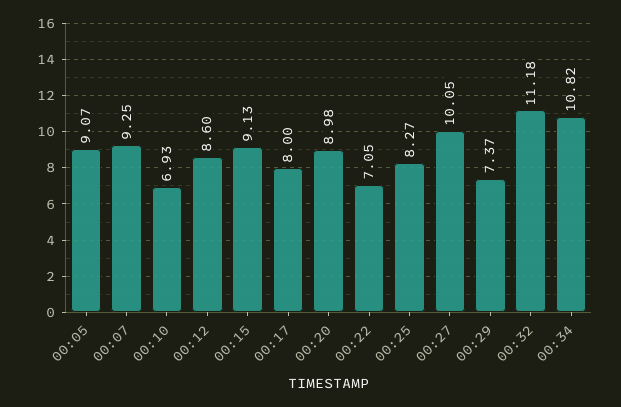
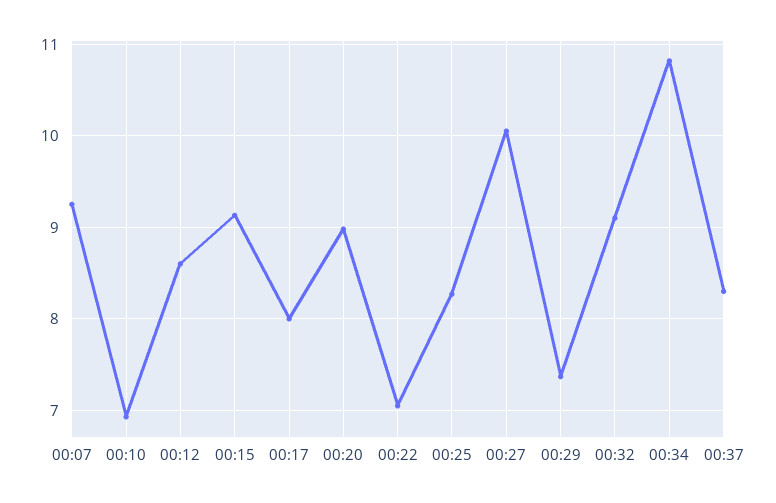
00:05: 9.07 -> none
00:32: 11.18 -> 9.1
00:37: none -> 8.3

